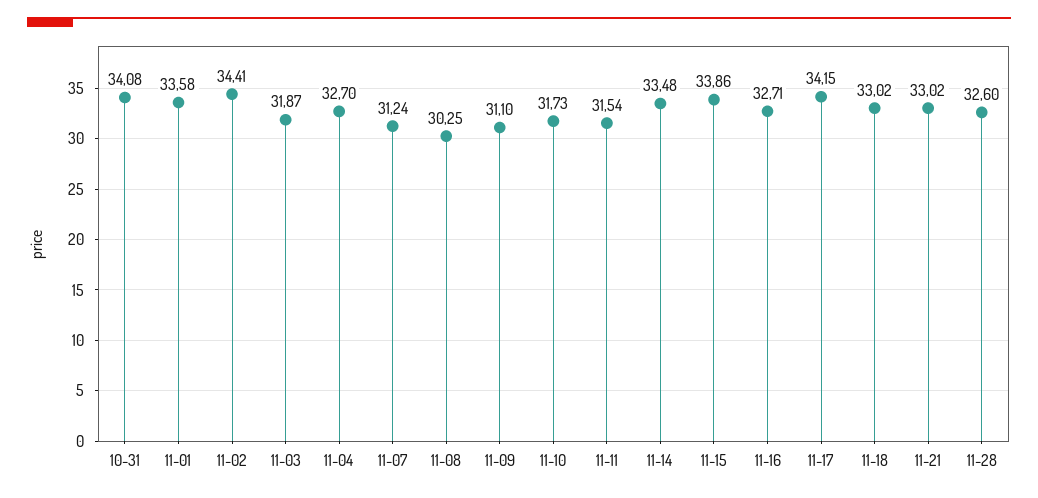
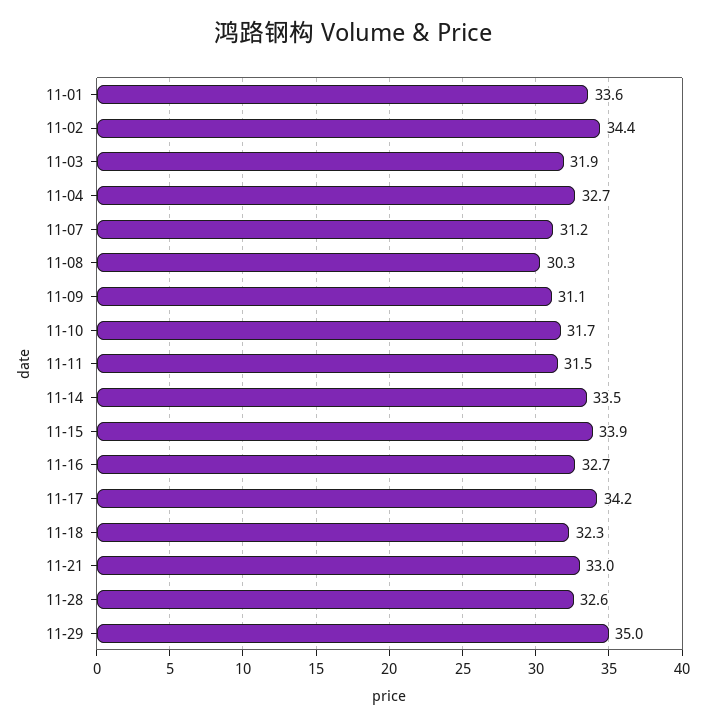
10-31: 34.08 -> none
11-18: 33.02 -> 32.3
11-29: none -> 35

